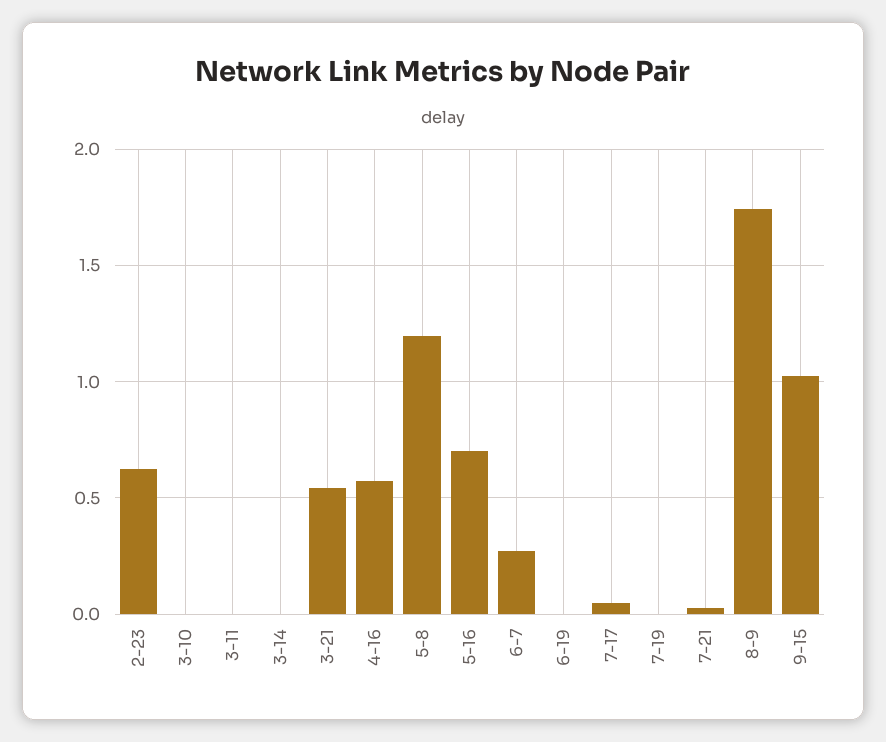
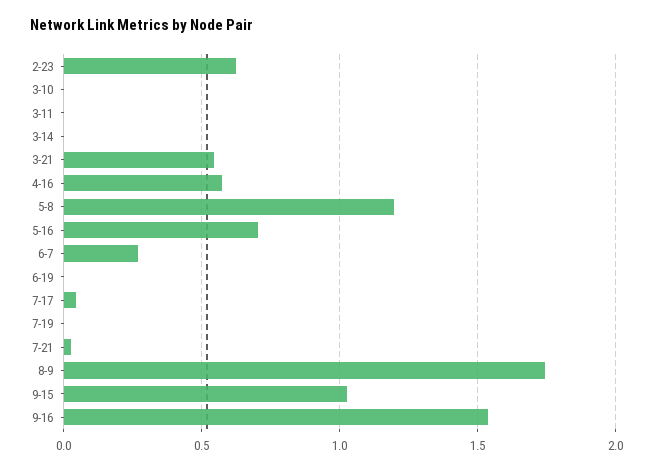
9-16: none -> 1.55

